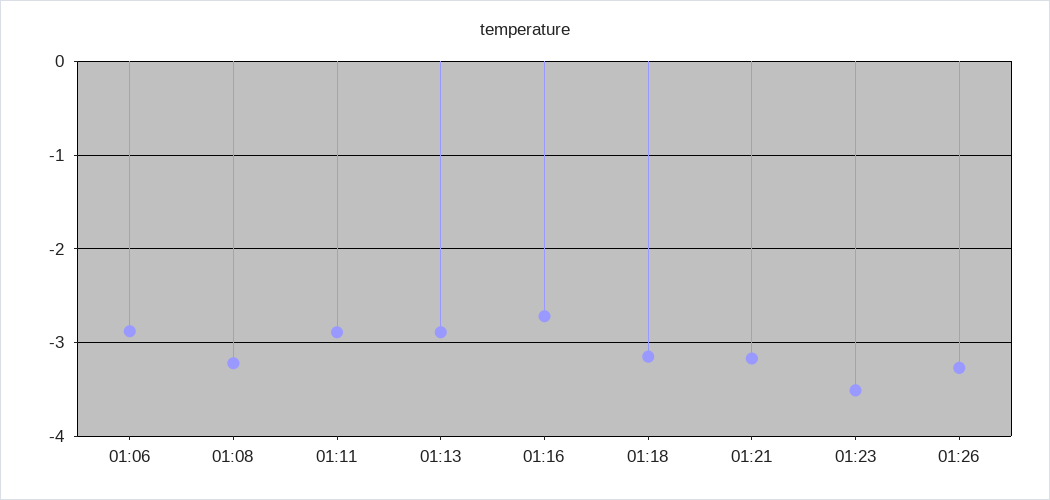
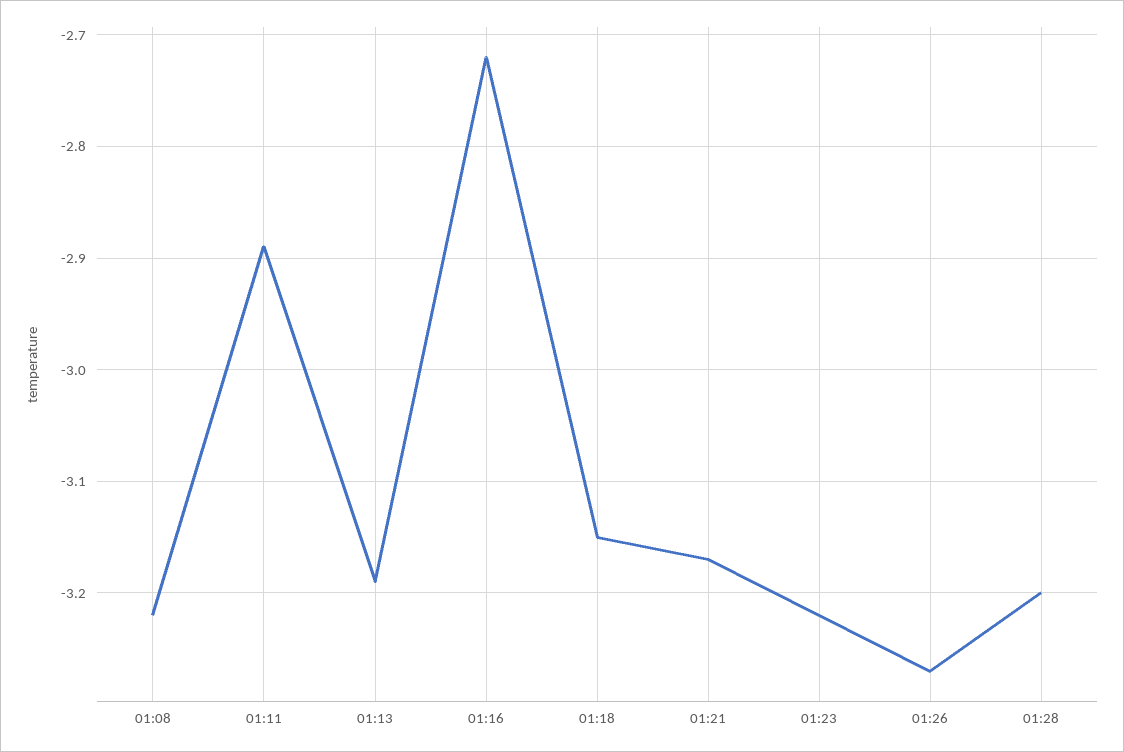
01:06: -2.9 -> none
01:13: -2.9 -> -3.19
01:23: -3.5 -> -3.22
01:28: none -> -3.2

